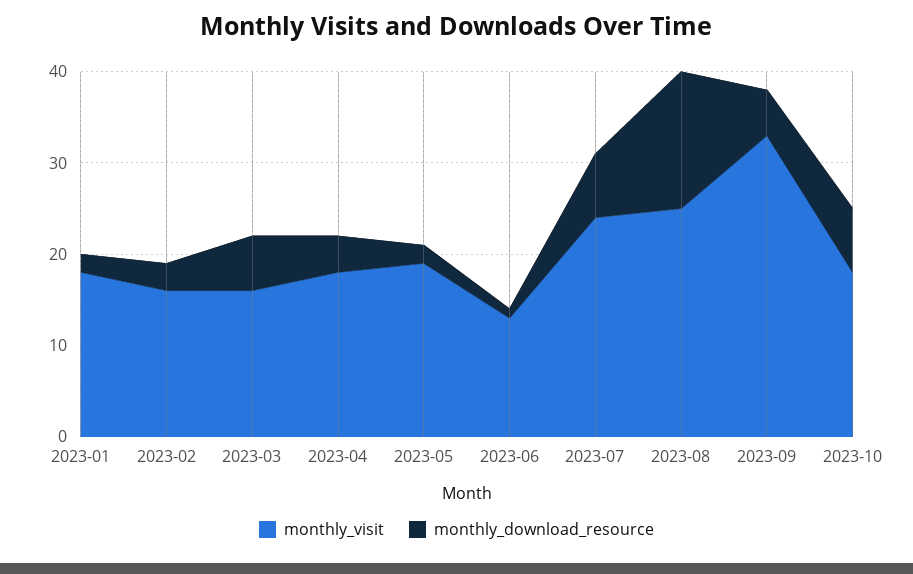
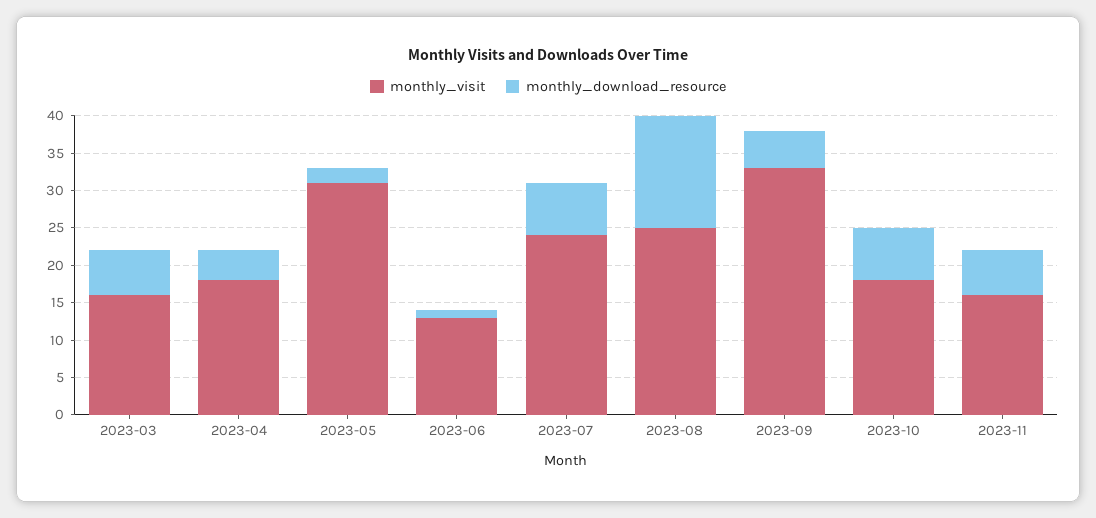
monthly_visit, 2023-01: 18 -> none
monthly_download_resource, 2023-01: 2 -> none
monthly_visit, 2023-02: 16 -> none
monthly_download_resource, 2023-02: 3 -> none
monthly_visit, 2023-05: 19 -> 30
monthly_visit, 2023-11: none -> 15
monthly_download_resource, 2023-11: none -> 5

